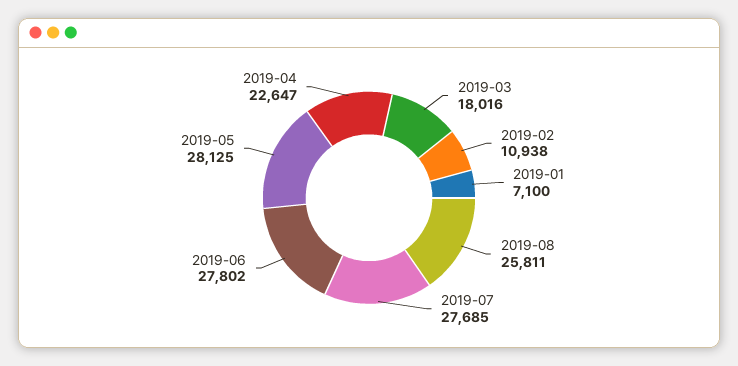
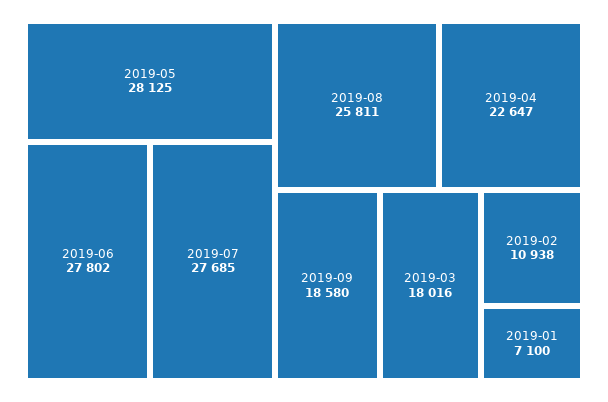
2019-09: none -> 18580

